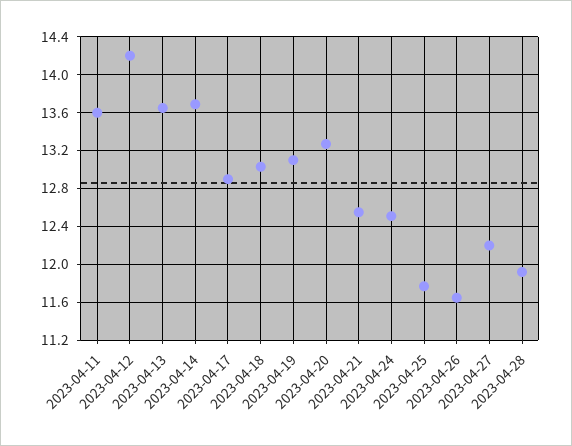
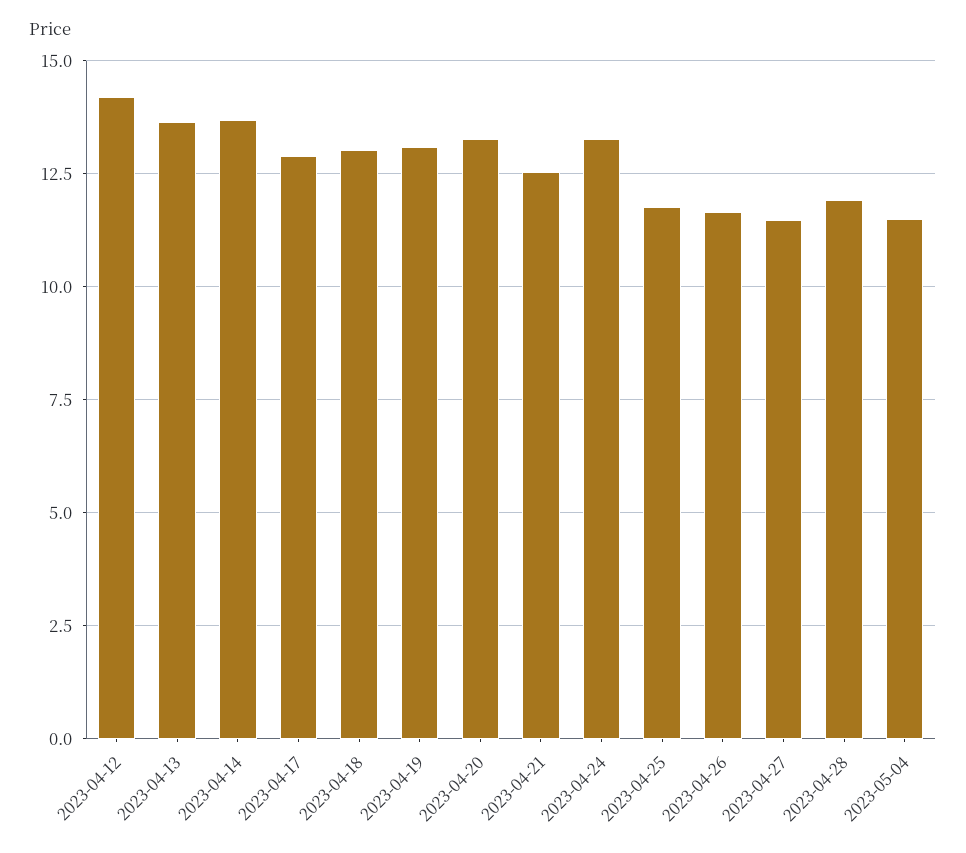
2023-04-11: 13.6 -> none
2023-04-24: 12.5 -> 13.25
2023-04-27: 12.2 -> 11.5
2023-05-04: none -> 11.5

